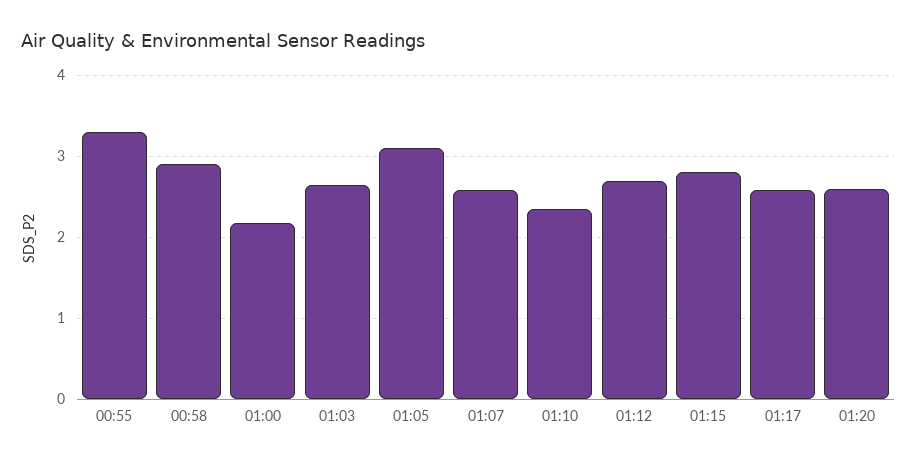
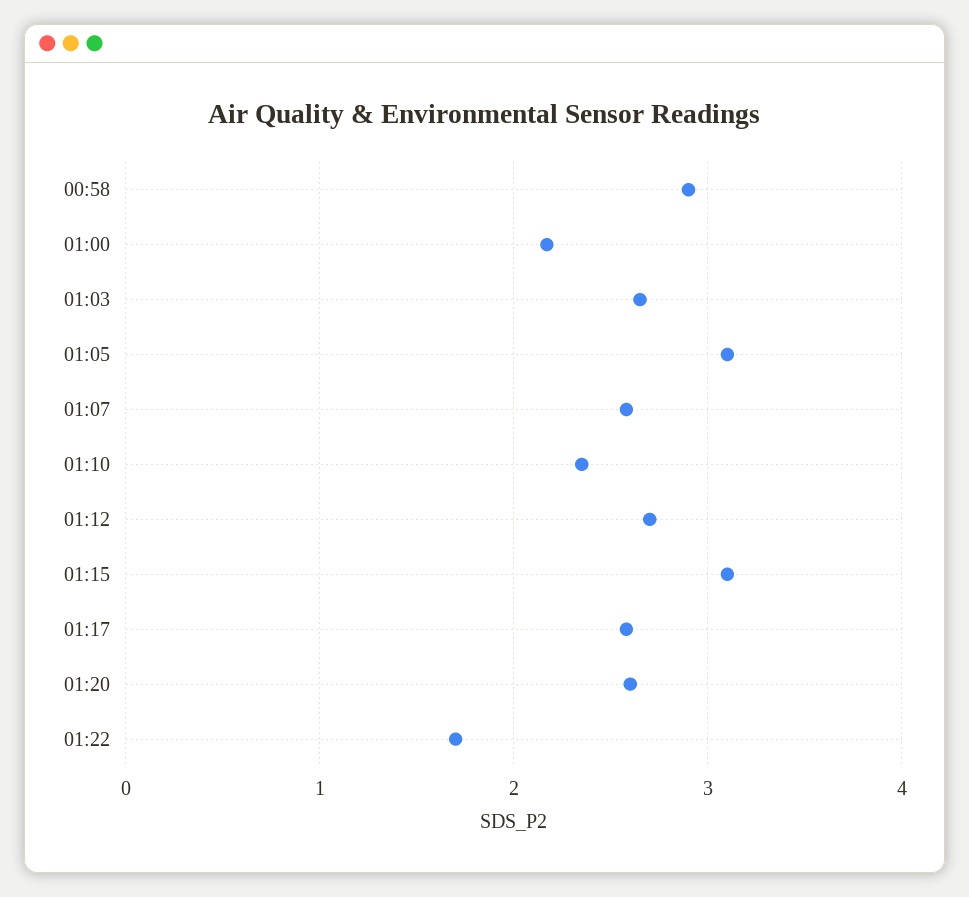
00:55: 3.3 -> none
01:15: 2.8 -> 3.1
01:22: none -> 1.7

